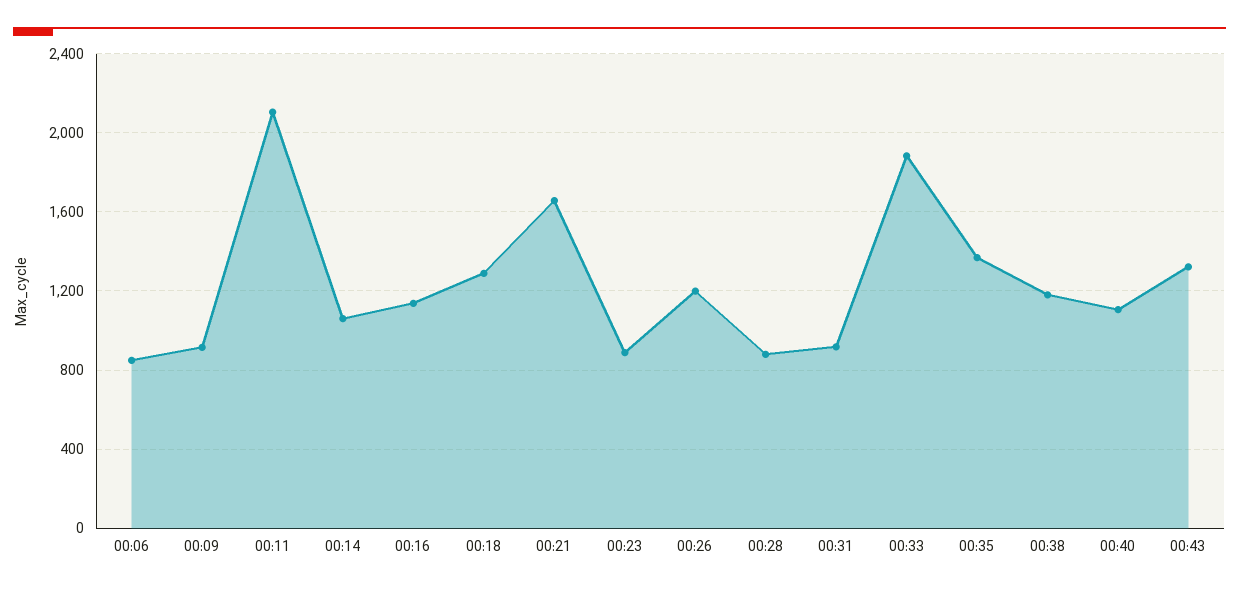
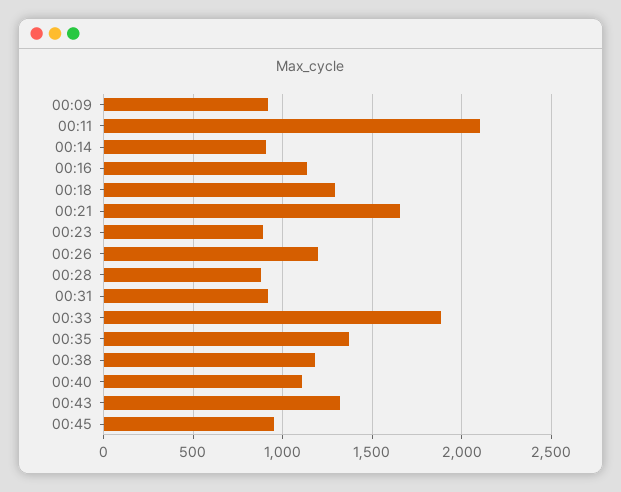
00:06: 850 -> none
00:14: 1050 -> 900
00:45: none -> 950

